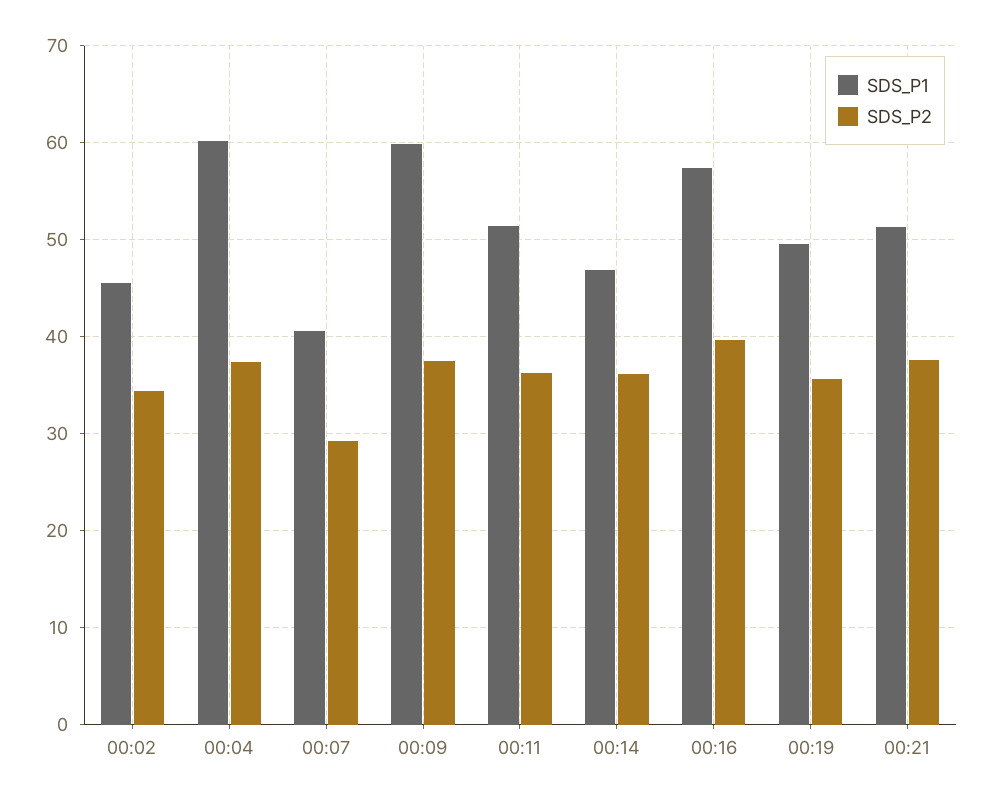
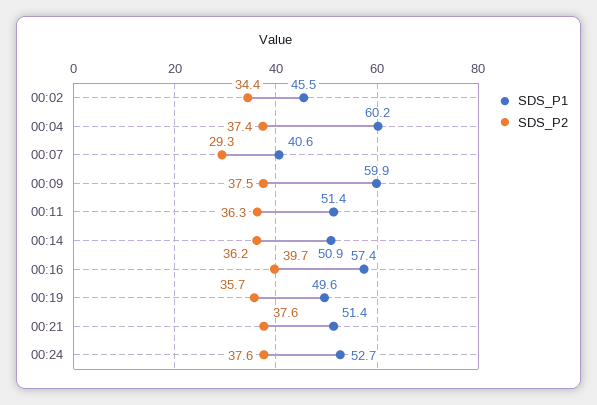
SDS_P1, 00:14: 47 -> 50.9
SDS_P1, 00:24: none -> 52.7
SDS_P2, 00:24: none -> 37.6

